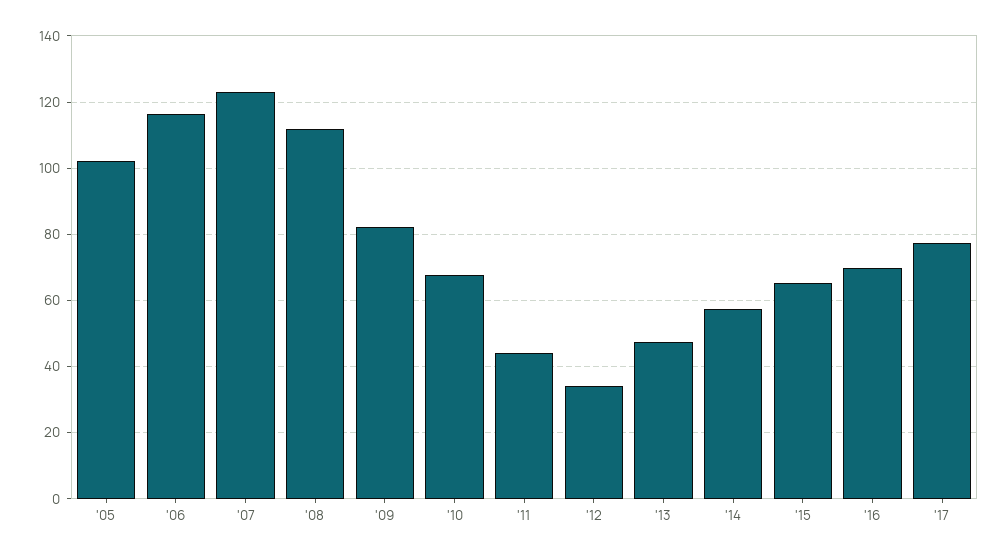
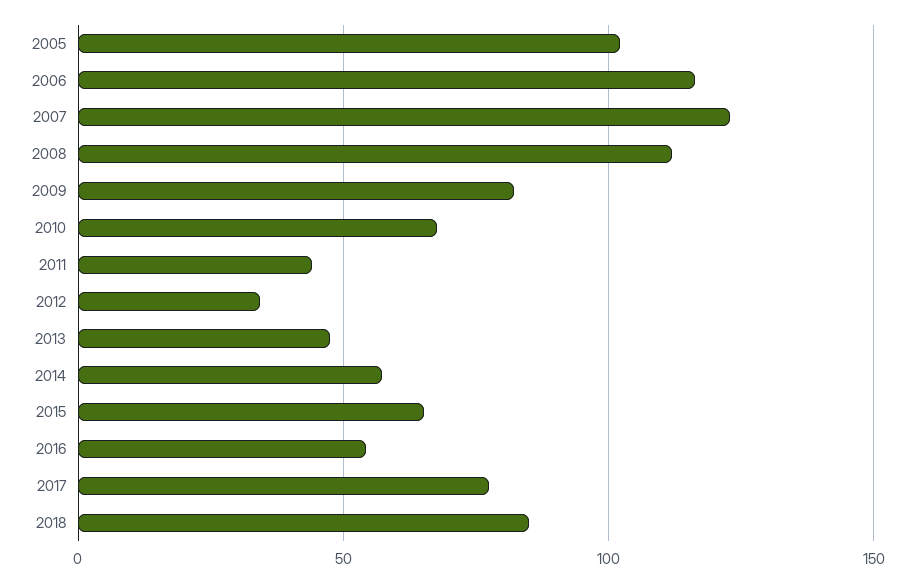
'16: 70 -> 55
2018: none -> 85

